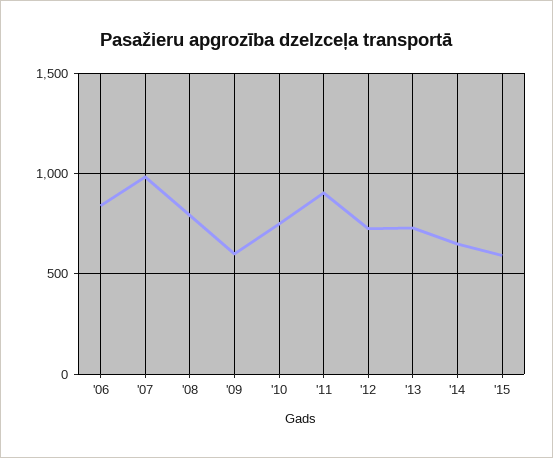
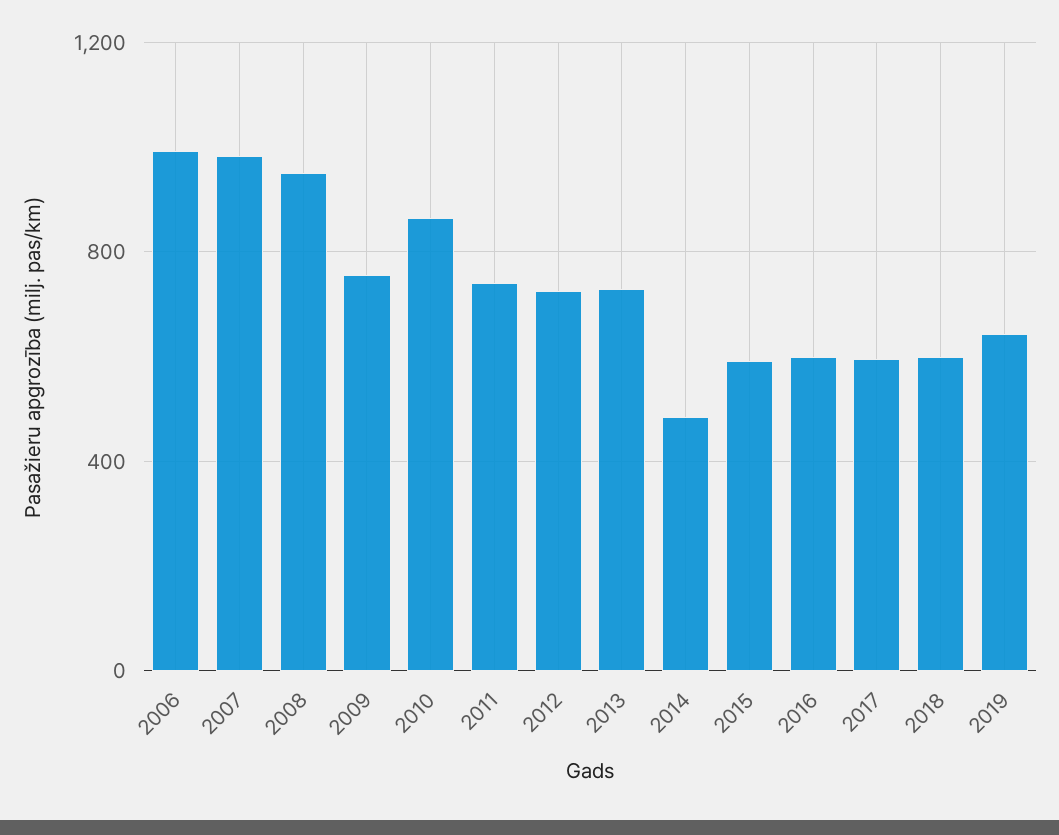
'06: 850 -> 1000
'08: 800 -> 950
'09: 600 -> 750
'10: 750 -> 850
'11: 900 -> 750
'14: 650 -> 500
2016: none -> 600
2017: none -> 600
2018: none -> 600
2019: none -> 650

